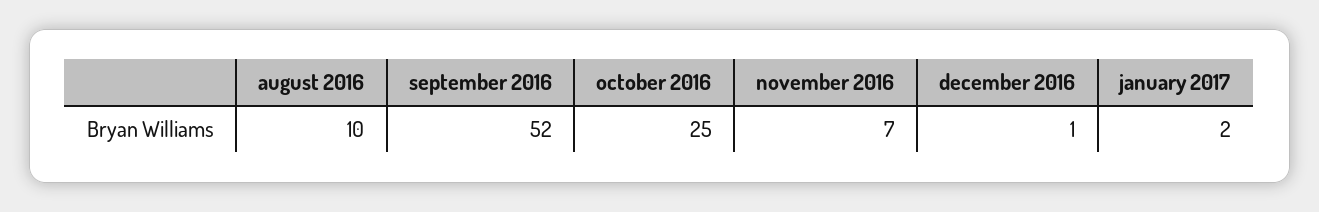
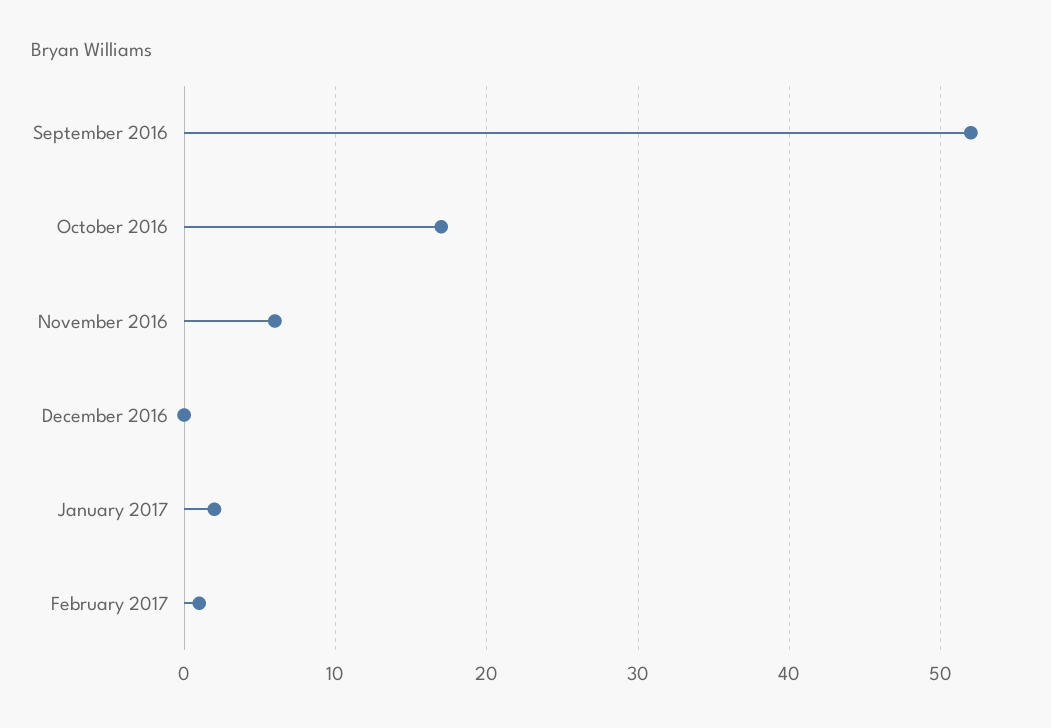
august 2016: 10 -> none
october 2016: 25 -> 17
november 2016: 7 -> 6
december 2016: 1 -> 0
February 2017: none -> 1

